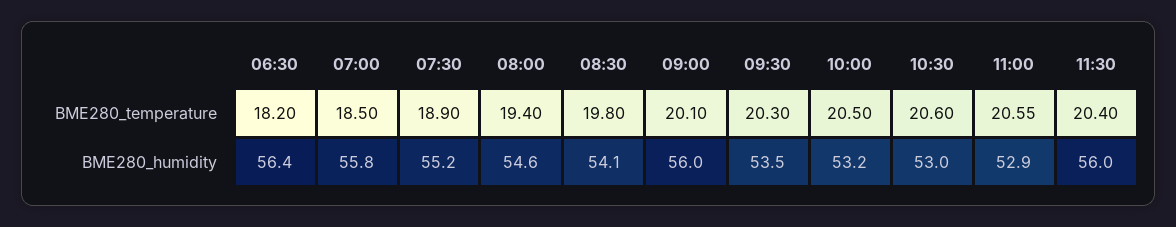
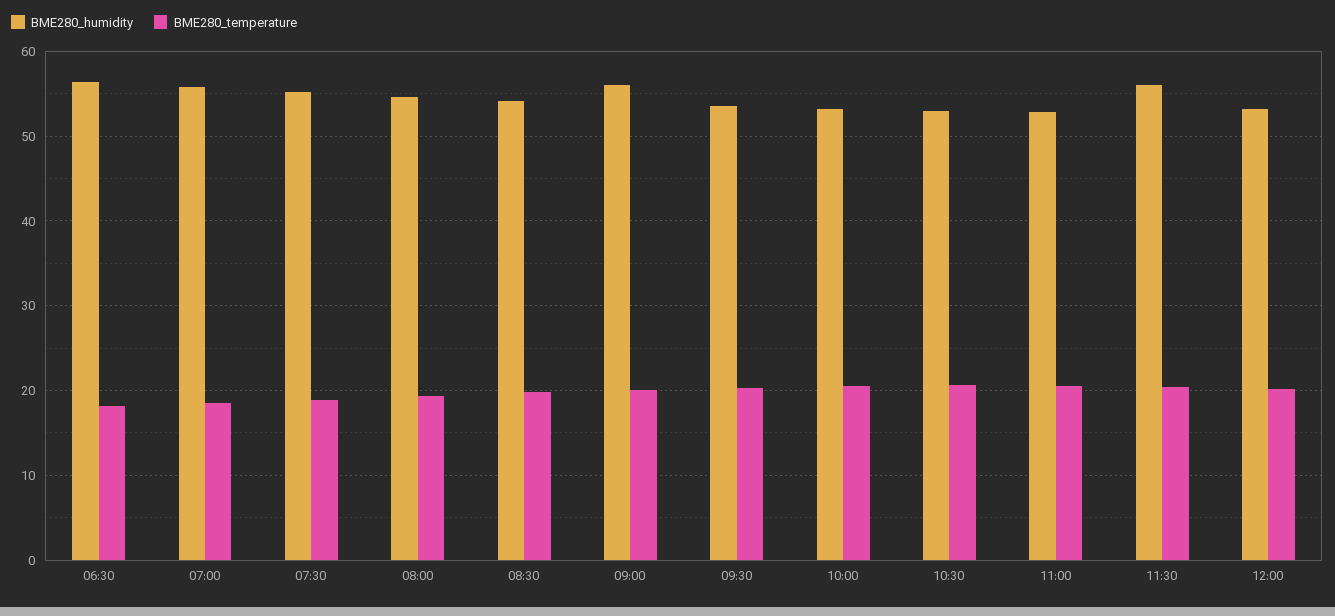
BME280_humidity, 12:00: none -> 53
BME280_temperature, 12:00: none -> 20

